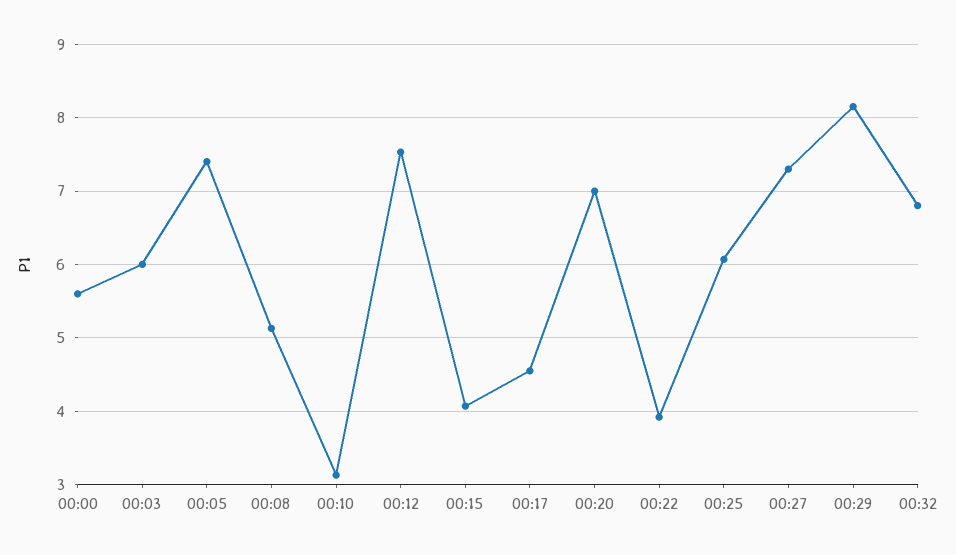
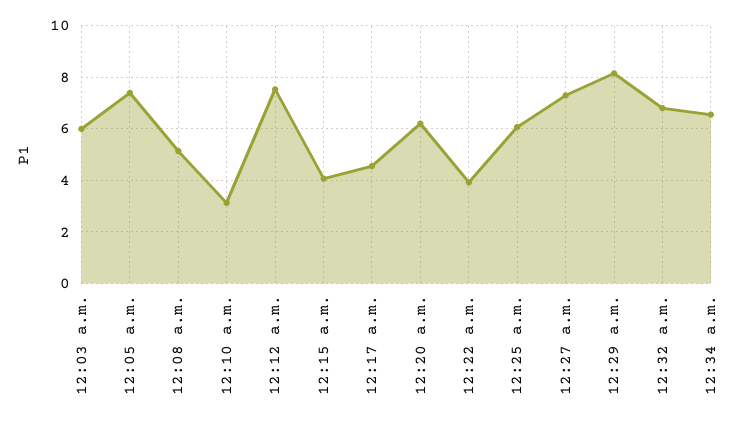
00:00: 5.6 -> none
00:20: 7 -> 6.25
12:34 a.m.: none -> 6.5

